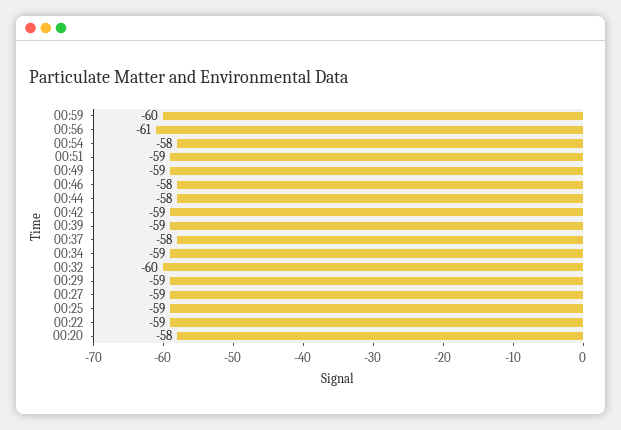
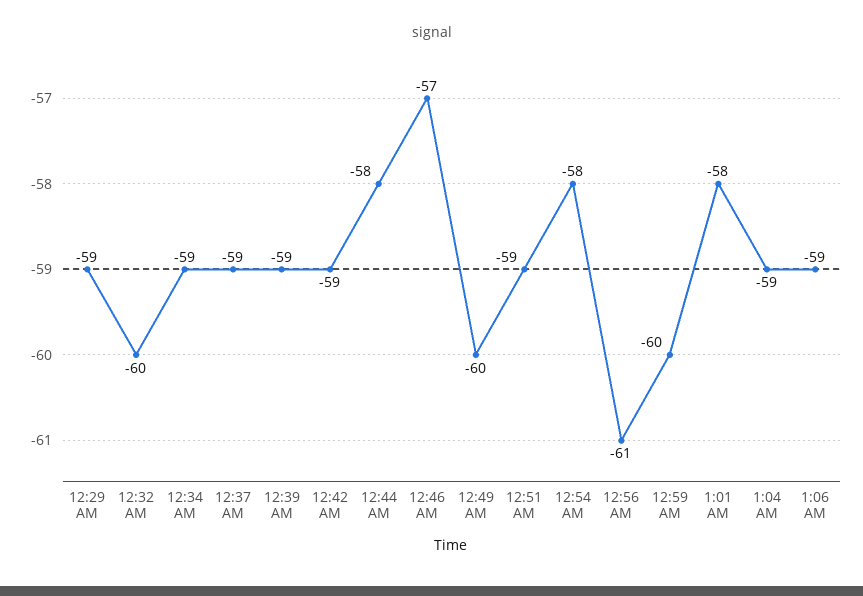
00:49: -59 -> -60
00:46: -58 -> -57
00:37: -58 -> -59
00:27: -59 -> none
00:25: -59 -> none
00:22: -59 -> none
00:20: -58 -> none
1:01 AM: none -> -58
1:04 AM: none -> -59
1:06 AM: none -> -59

